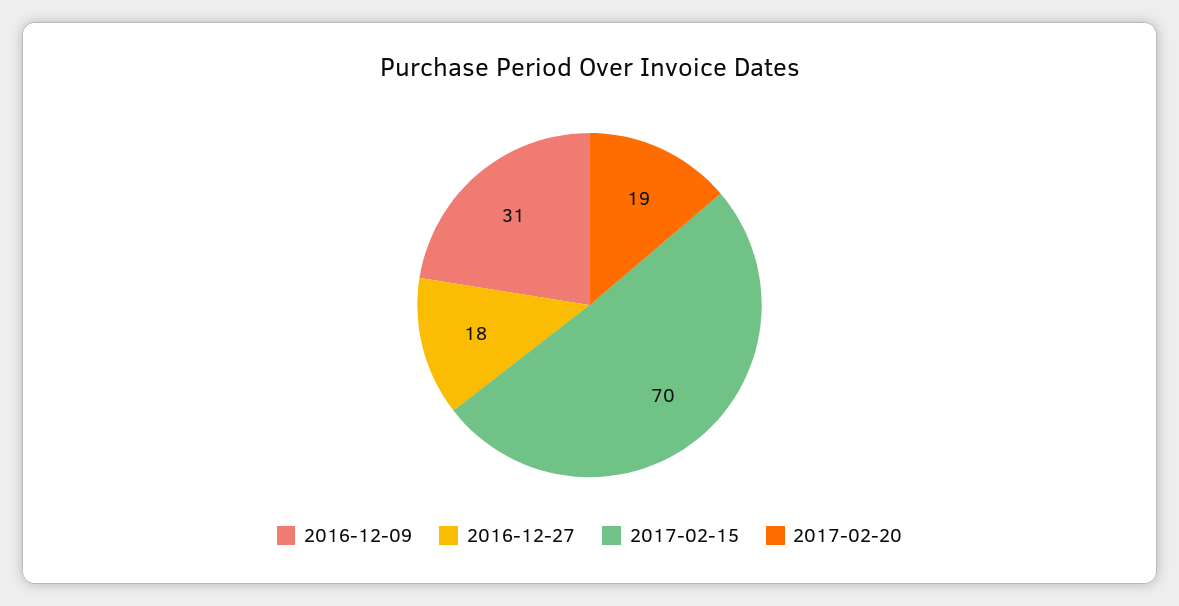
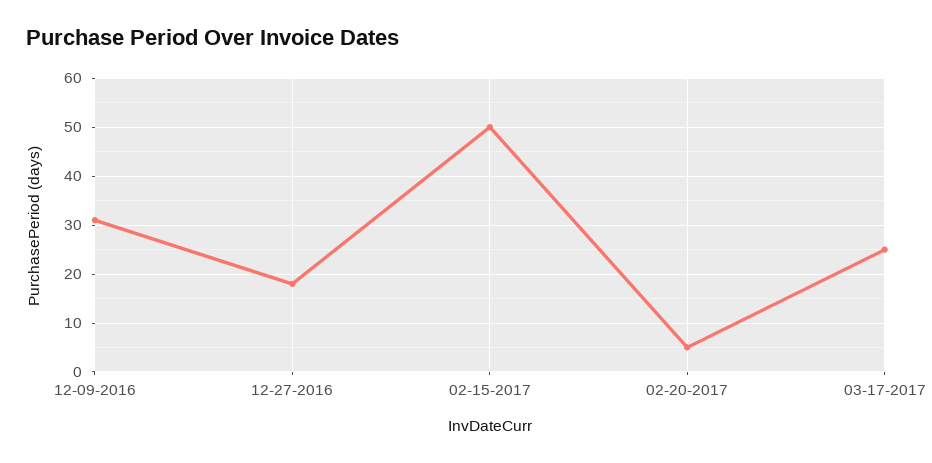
2017-02-15: 70 -> 50
2017-02-20: 19 -> 5
03-17-2017: none -> 25

